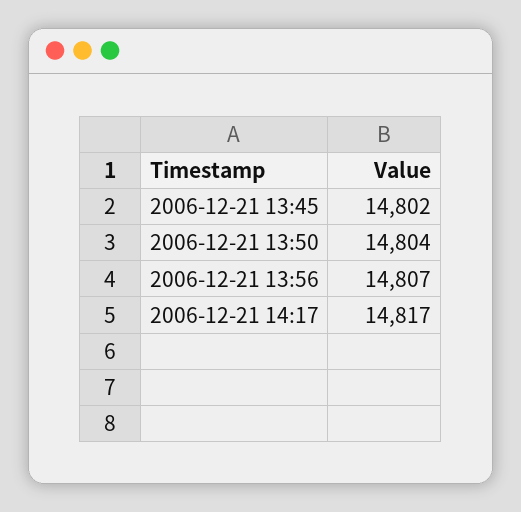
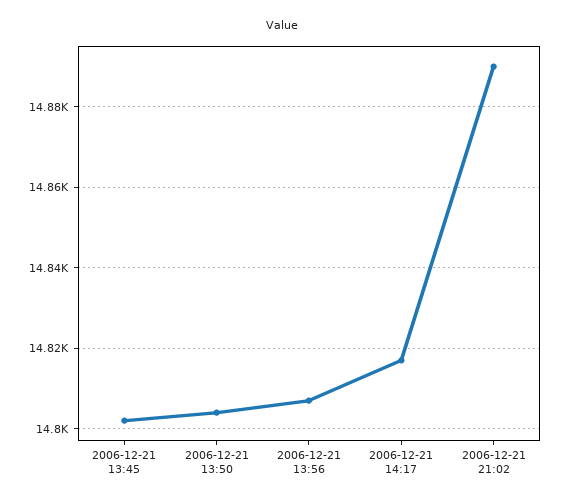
2006-12-21 21:02: none -> 14890

